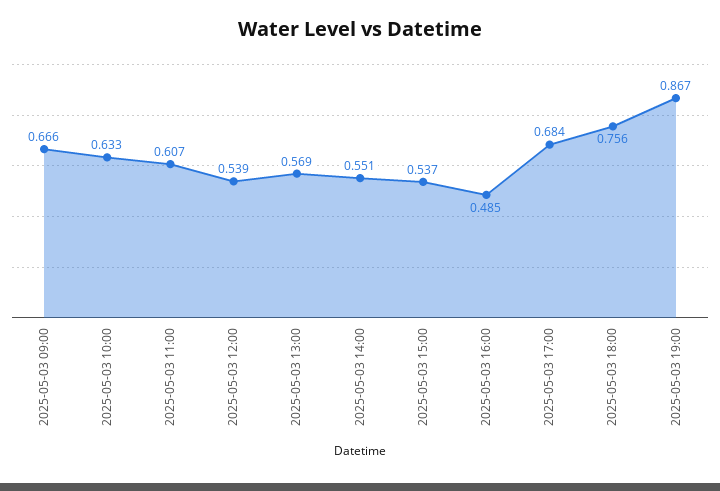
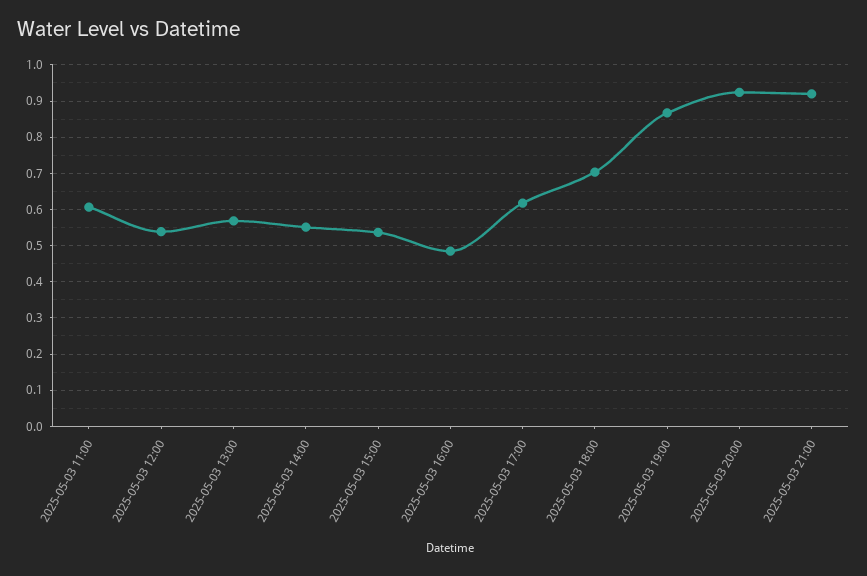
2025-05-03 09:00: 0.666 -> none
2025-05-03 10:00: 0.633 -> none
2025-05-03 17:00: 0.684 -> 0.62
2025-05-03 18:00: 0.756 -> 0.7
2025-05-03 20:00: none -> 0.92
2025-05-03 21:00: none -> 0.92

